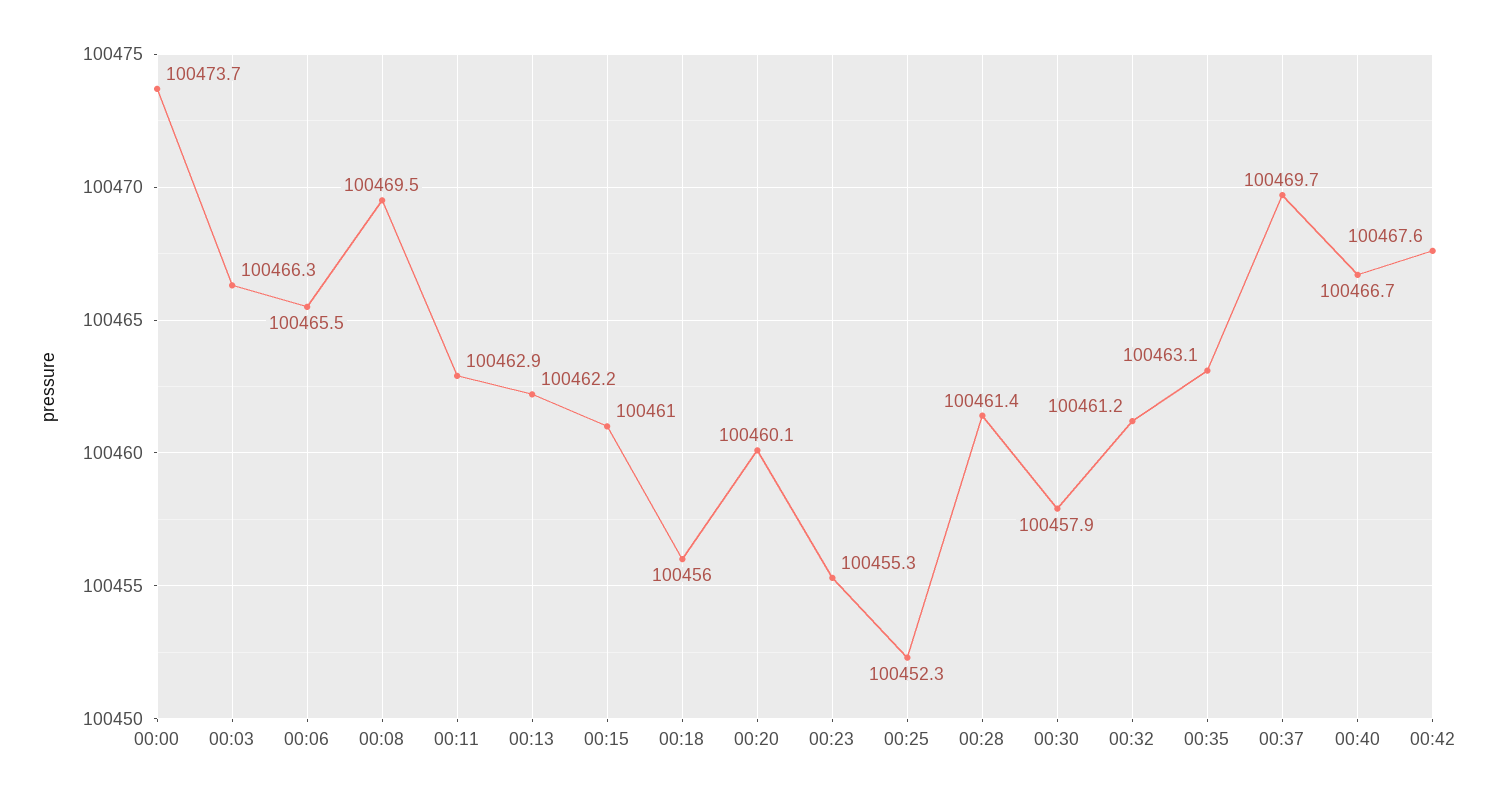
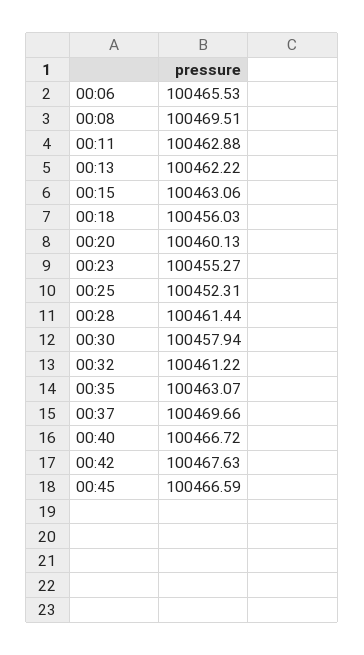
00:00: 100473.7 -> none
00:03: 100466.3 -> none
00:15: 100461 -> 100463.06
00:45: none -> 100466.59

